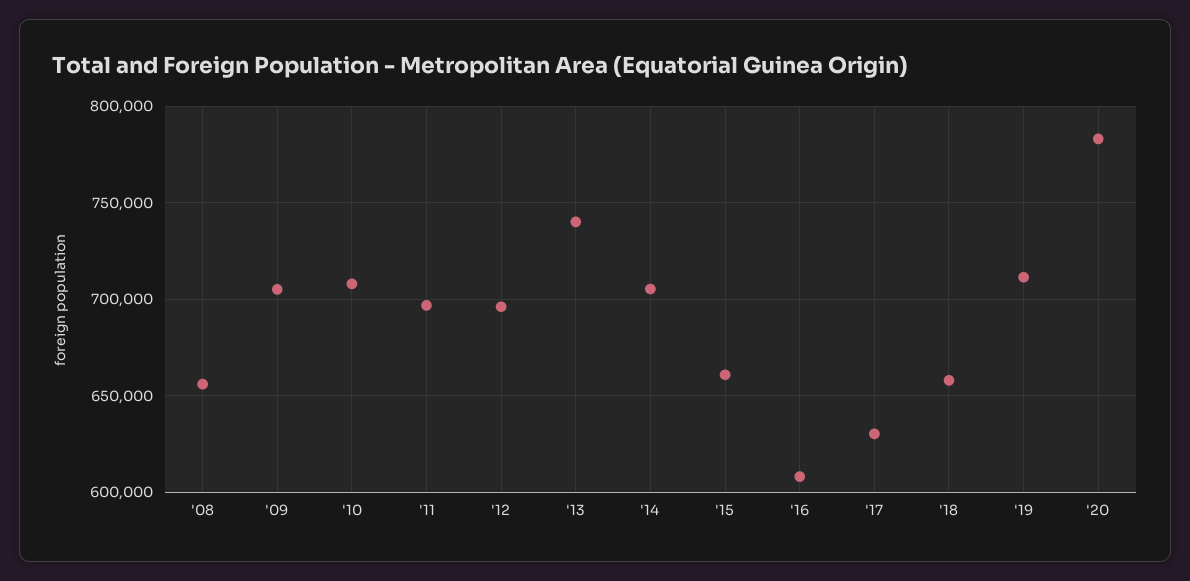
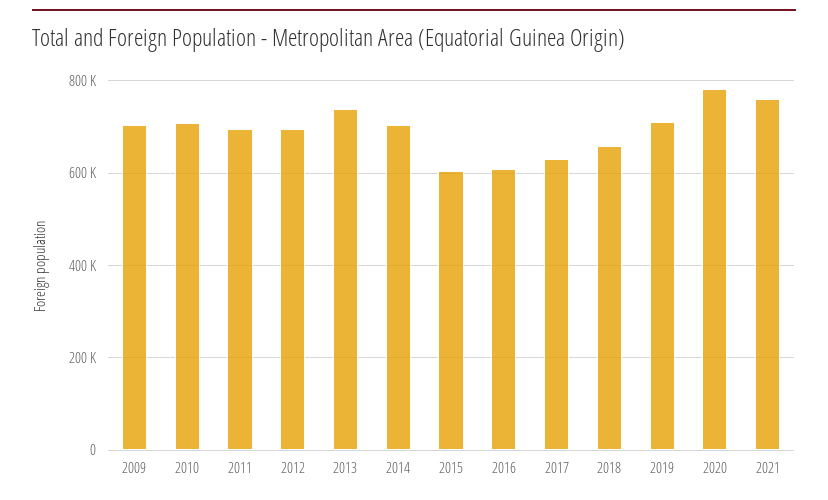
'08: 655000 -> none
'15: 660000 -> 600000
2021: none -> 760000

